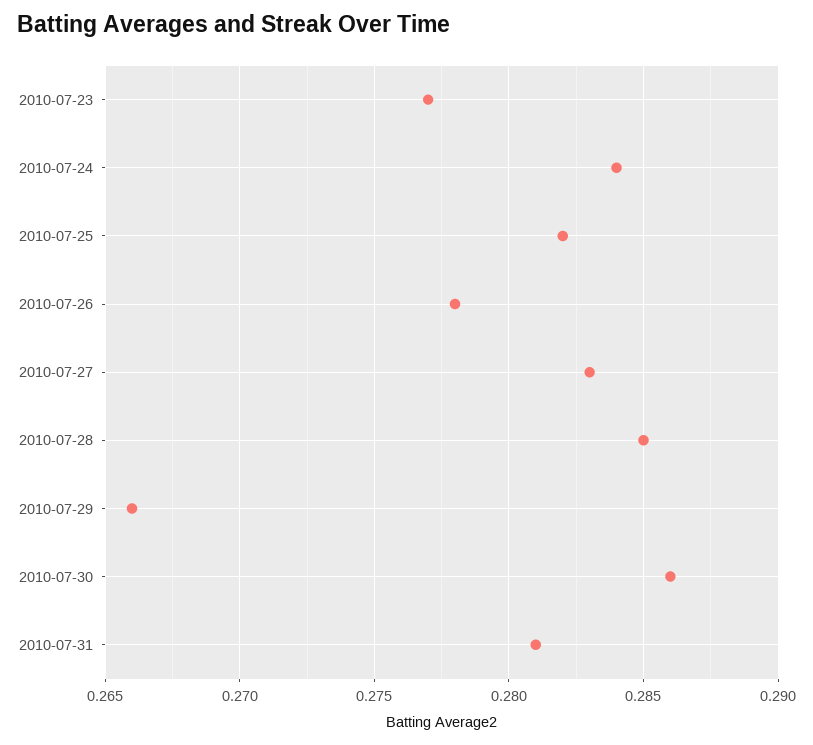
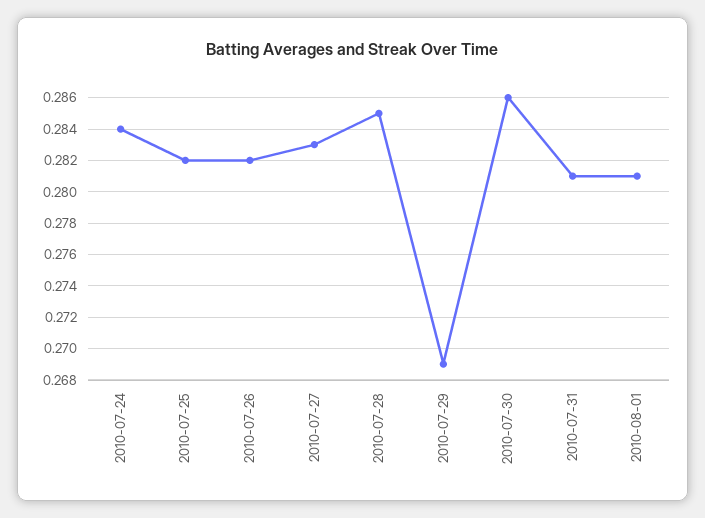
2010-07-23: 0.277 -> none
2010-07-26: 0.278 -> 0.282
2010-07-29: 0.266 -> 0.269
2010-08-01: none -> 0.281

